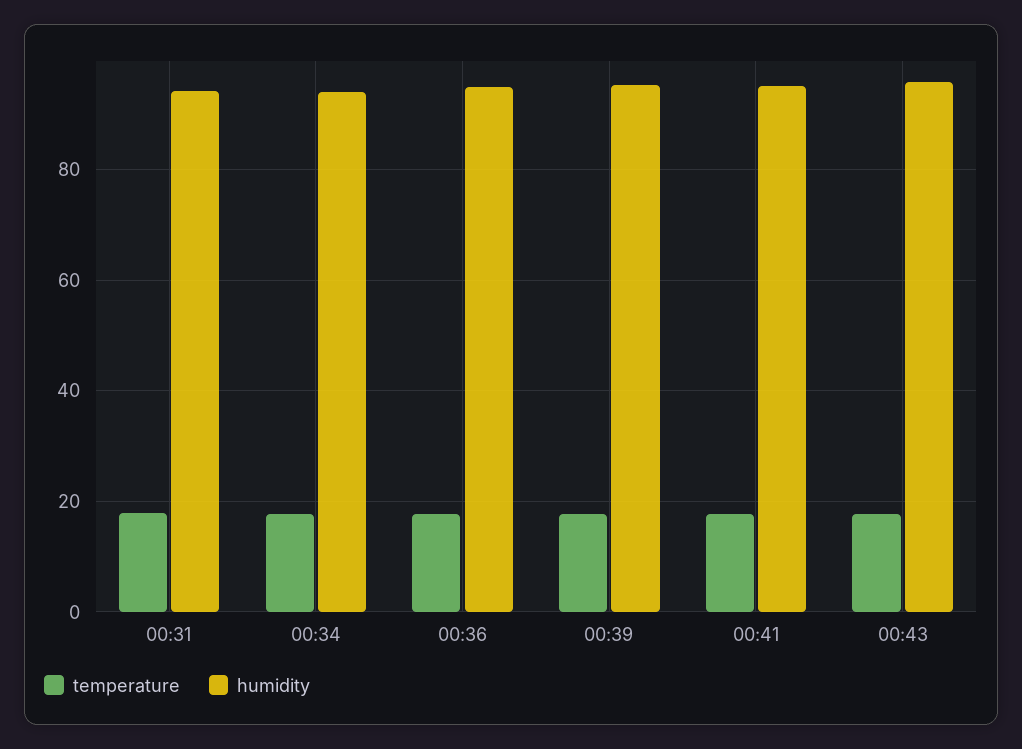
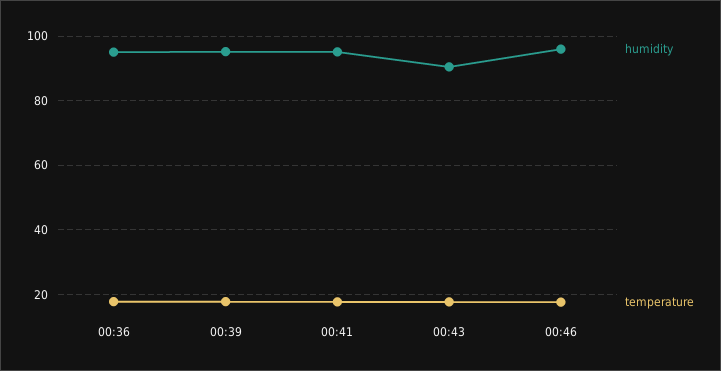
temperature, 00:31: 18 -> none
humidity, 00:31: 94 -> none
temperature, 00:34: 18 -> none
humidity, 00:34: 94 -> none
humidity, 00:43: 96 -> 90
humidity, 00:46: none -> 96
temperature, 00:46: none -> 18

